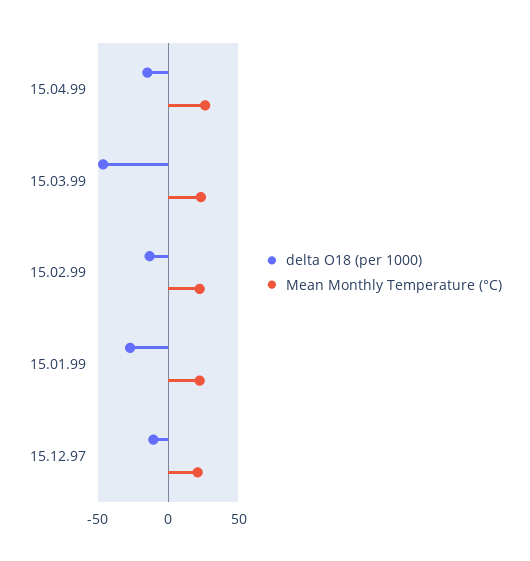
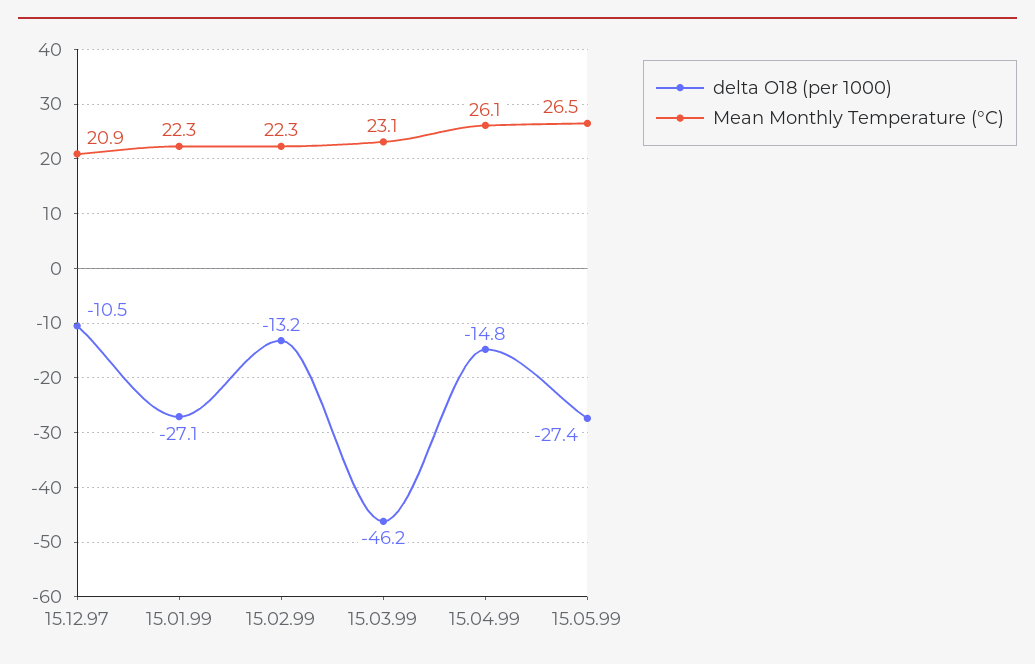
delta O18 (per 1000), 15.05.99: none -> -27.4
Mean Monthly Temperature (°C), 15.05.99: none -> 26.5

